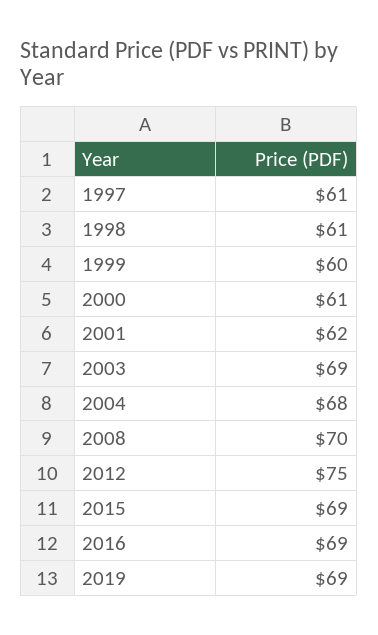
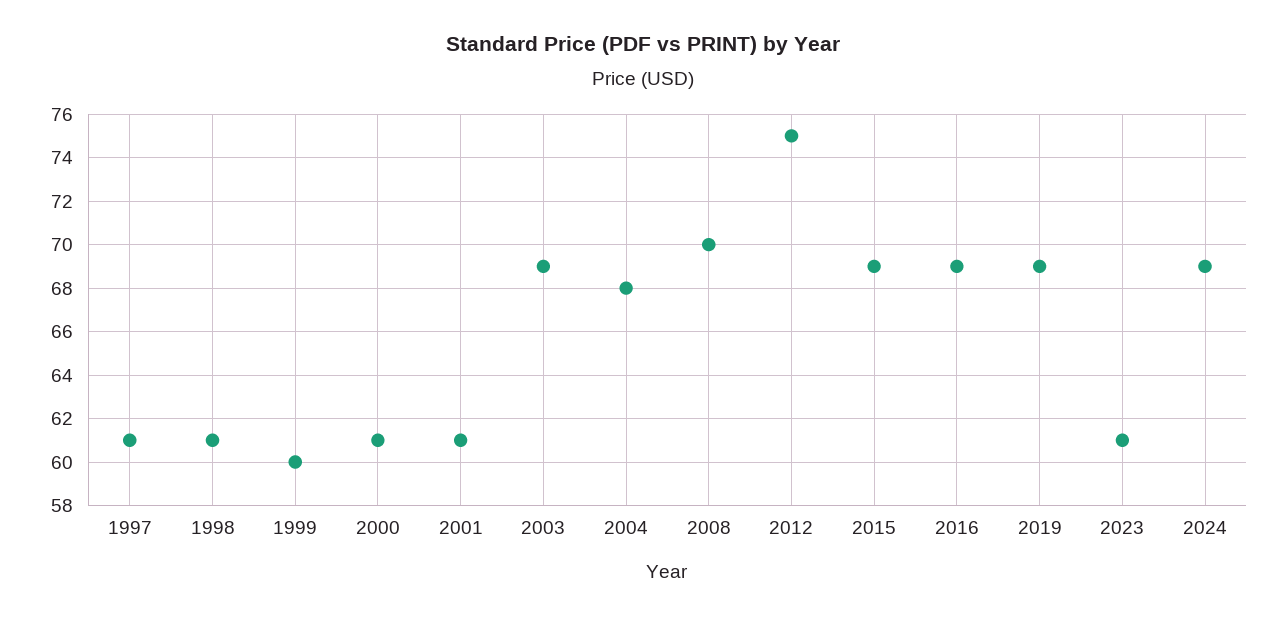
2001: 62 -> 61
2023: none -> 61
2024: none -> 69

